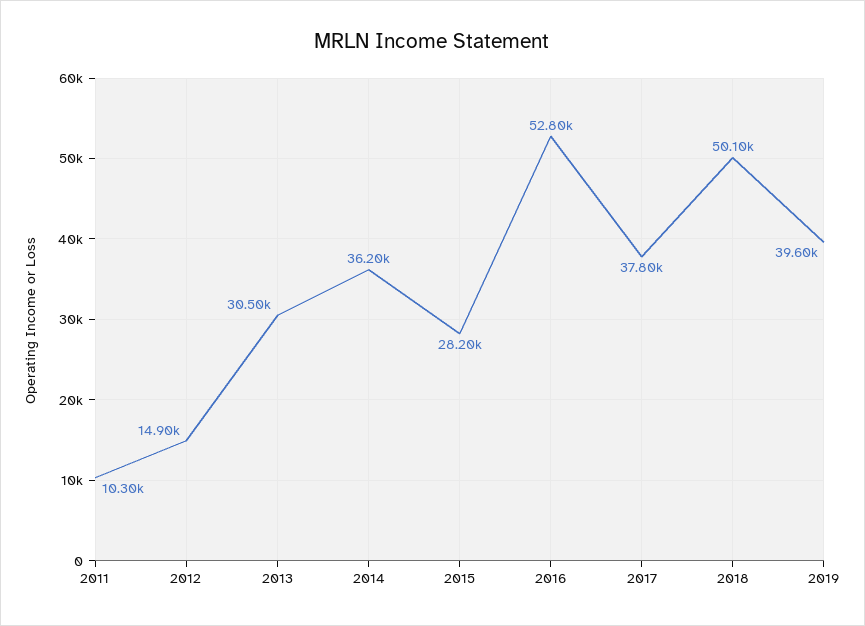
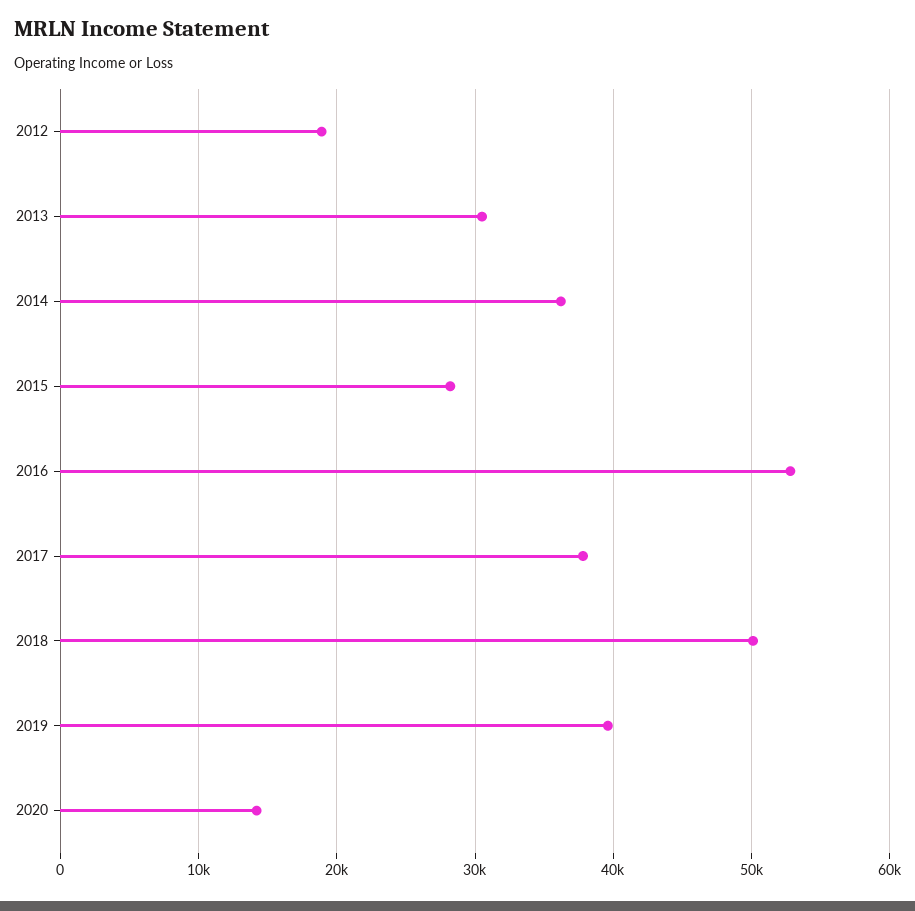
2011: 10300 -> none
2012: 14900 -> 19000
2020: none -> 14000

